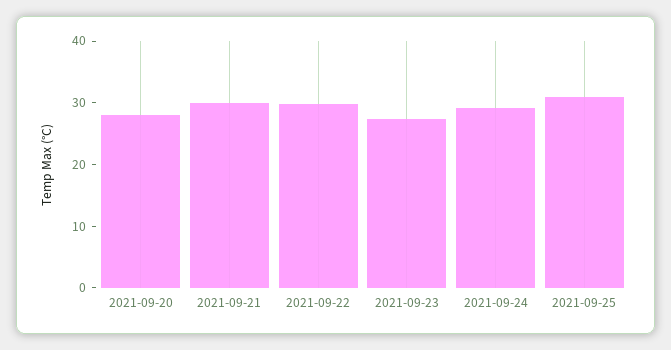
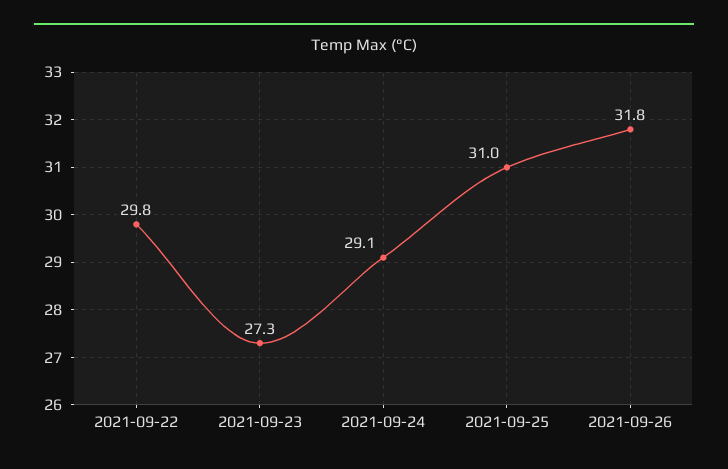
2021-09-20: 28 -> none
2021-09-21: 30 -> none
2021-09-26: none -> 31.8

